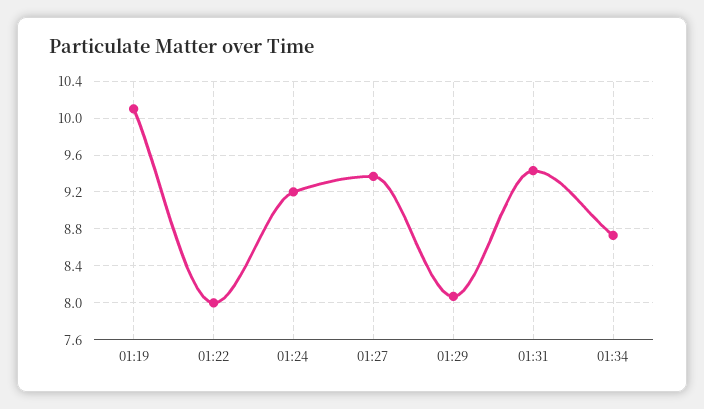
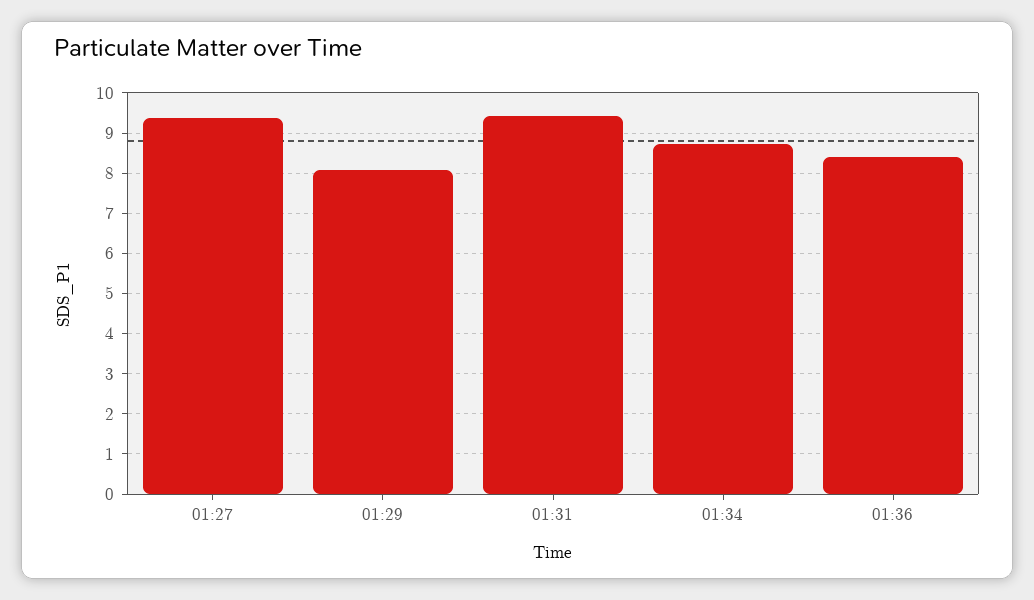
01:19: 10.1 -> none
01:22: 8 -> none
01:24: 9.2 -> none
01:36: none -> 8.4

